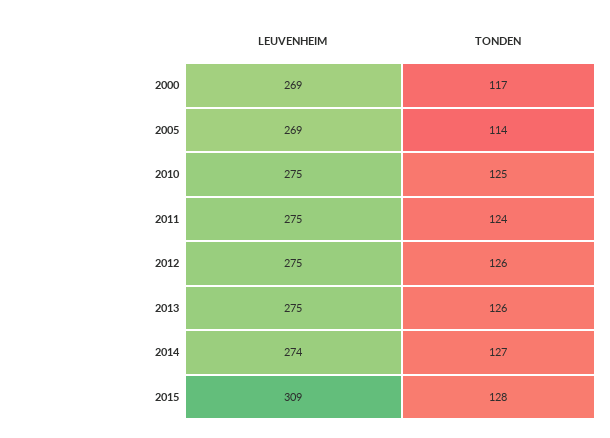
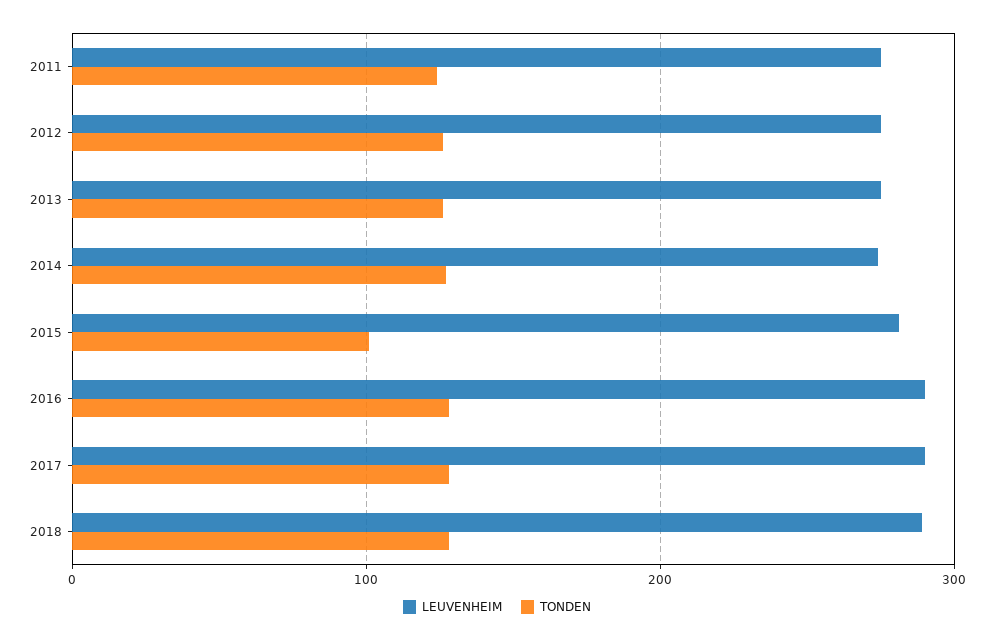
LEUVENHEIM, 2000: 269 -> none
TONDEN, 2000: 117 -> none
LEUVENHEIM, 2005: 269 -> none
TONDEN, 2005: 114 -> none
LEUVENHEIM, 2010: 275 -> none
TONDEN, 2010: 125 -> none
LEUVENHEIM, 2015: 309 -> 280
TONDEN, 2015: 128 -> 100
LEUVENHEIM, 2016: none -> 290
TONDEN, 2016: none -> 130
LEUVENHEIM, 2017: none -> 290
TONDEN, 2017: none -> 130
LEUVENHEIM, 2018: none -> 290
TONDEN, 2018: none -> 130

